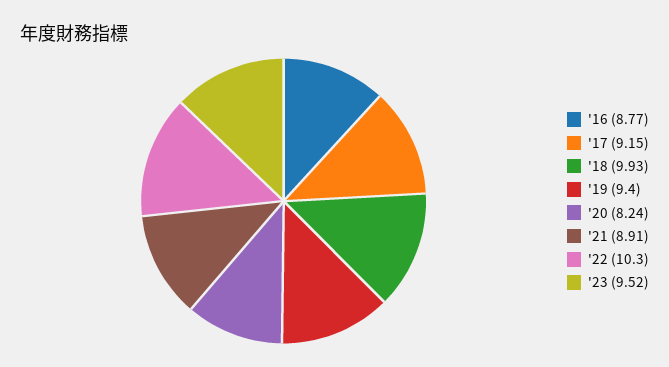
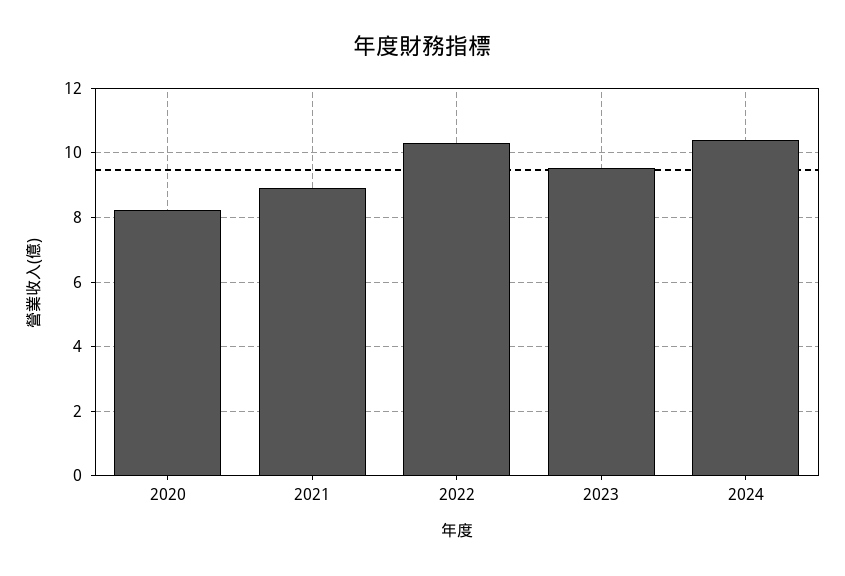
'16: 8.77 -> none
'17: 9.15 -> none
'18: 9.93 -> none
'19: 9.4 -> none
2024: none -> 10.4

